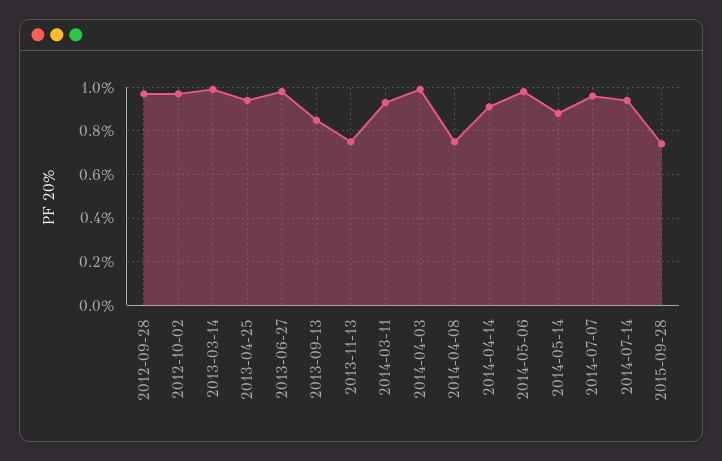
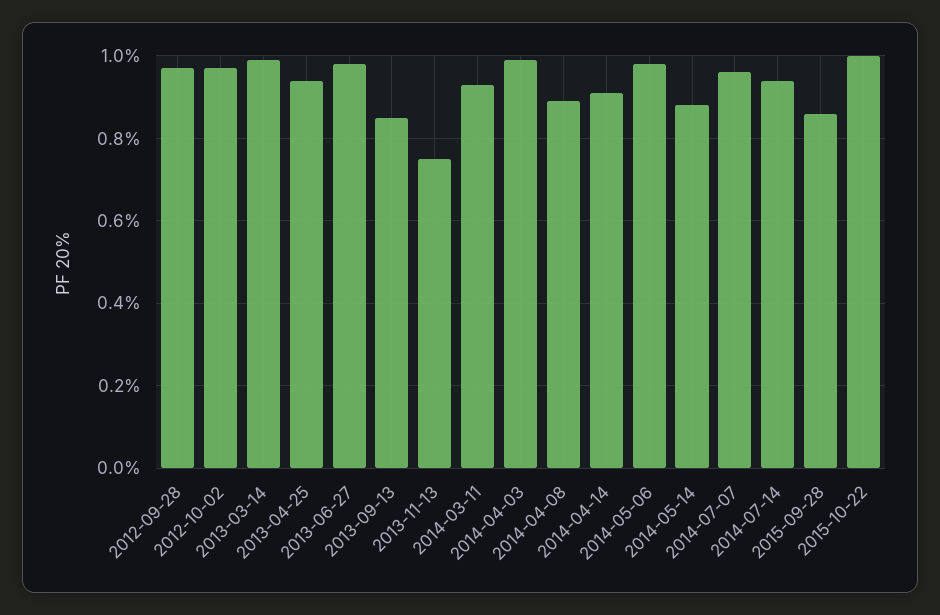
2014-04-08: 0.75 -> 0.9
2015-09-28: 0.75 -> 0.85
2015-10-22: none -> 1

